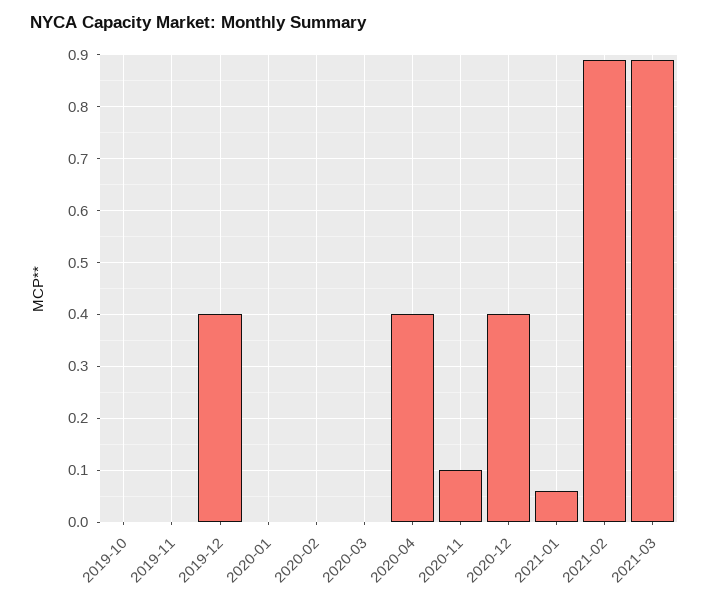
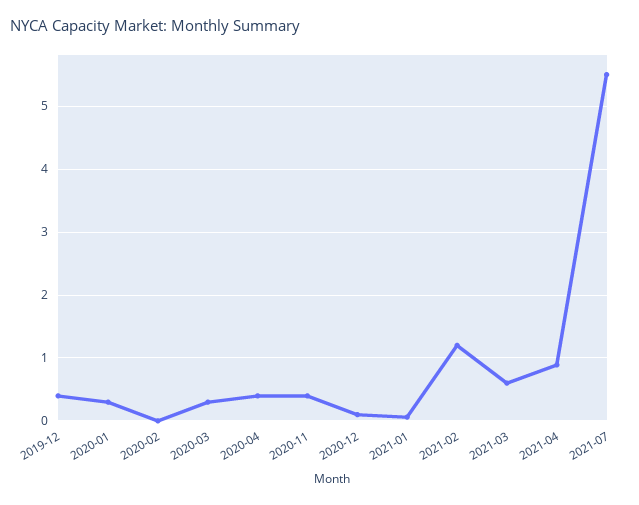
2019-10: 0 -> none
2019-11: 0 -> none
2020-01: 0 -> 0.3
2020-03: 0 -> 0.3
2020-11: 0.1 -> 0.4
2020-12: 0.4 -> 0.1
2021-02: 0.9 -> 1.2
2021-03: 0.9 -> 0.6
2021-04: none -> 0.9
2021-07: none -> 5.5

